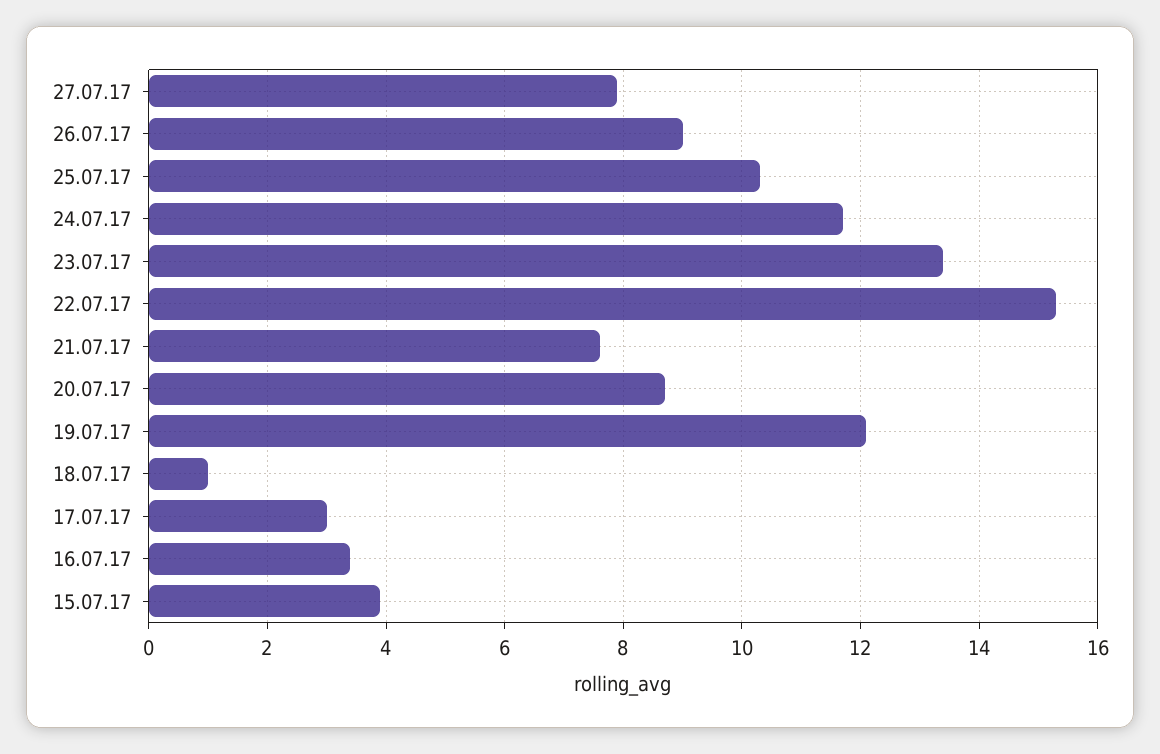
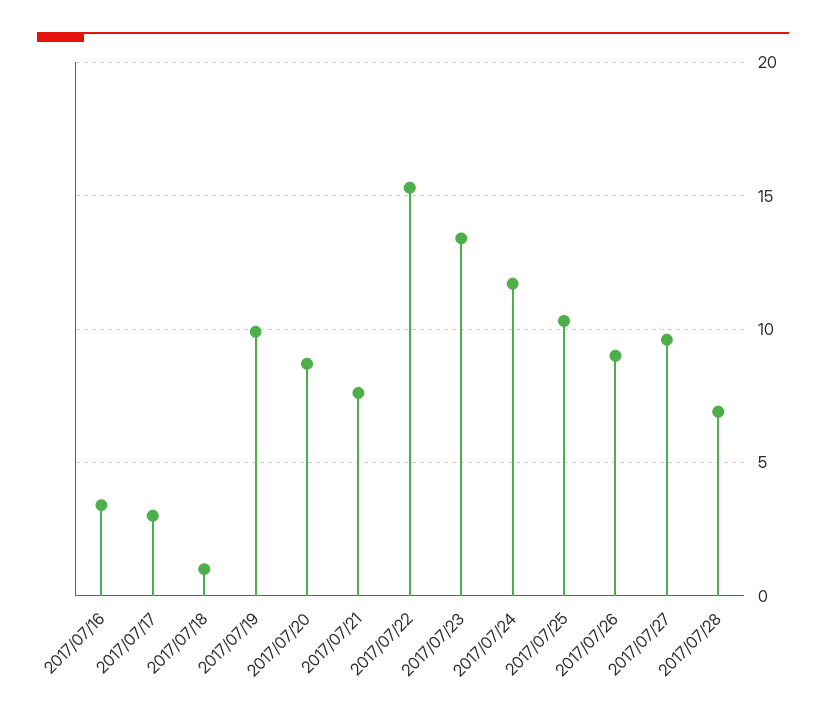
27.07.17: 8 -> 9.5
19.07.17: 12 -> 10
15.07.17: 4 -> none
2017/07/28: none -> 7

